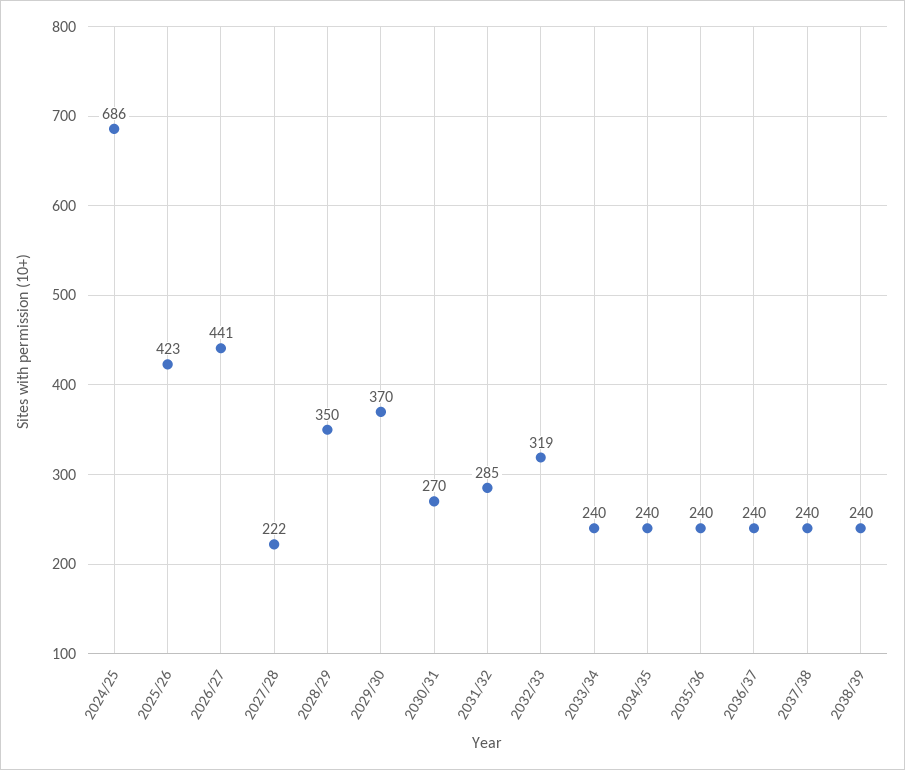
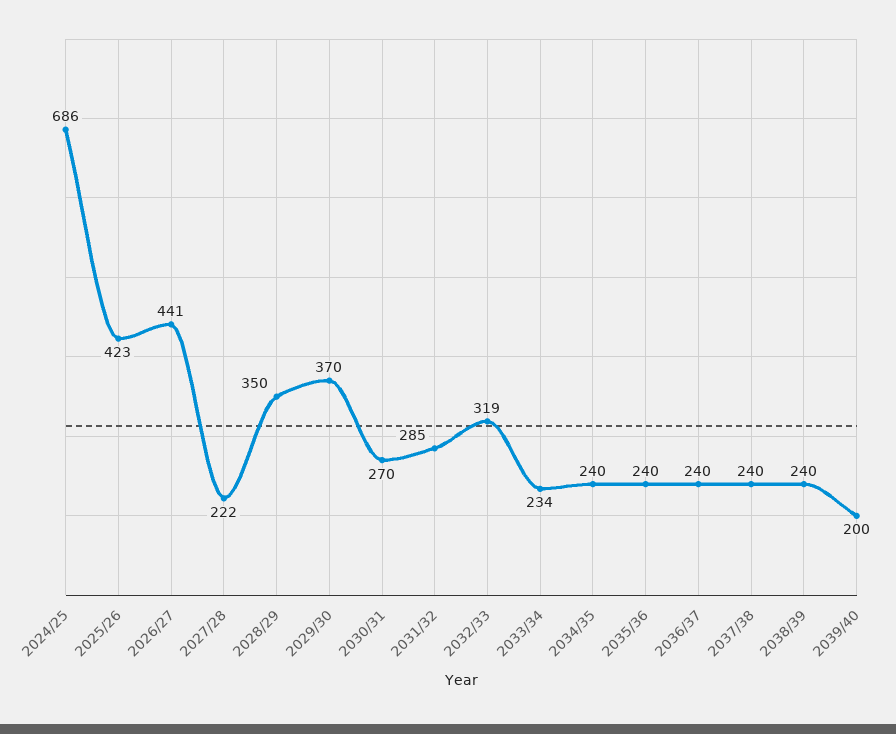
2033/34: 240 -> 234
2039/40: none -> 200

